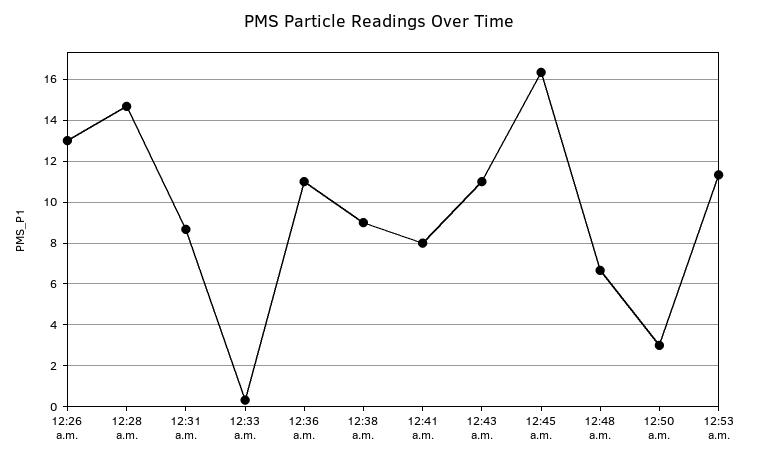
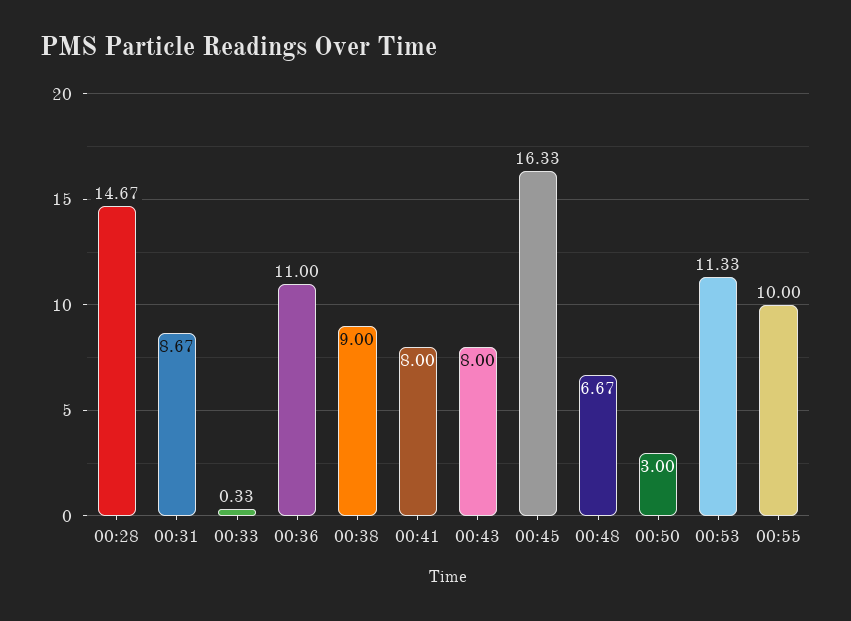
12:26 a.m.: 13 -> none
12:43 a.m.: 11 -> 8
00:55: none -> 10

